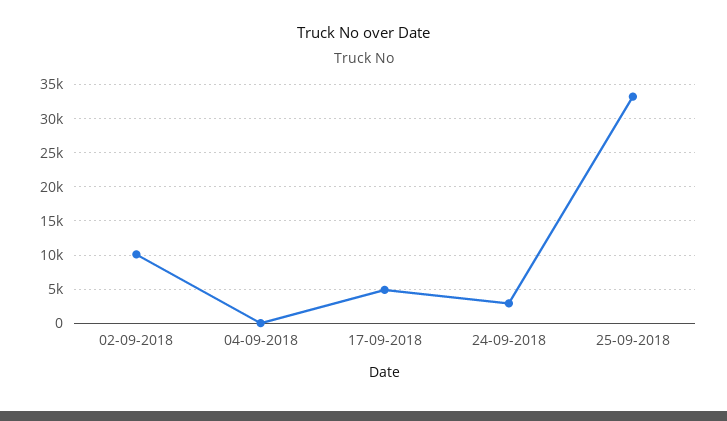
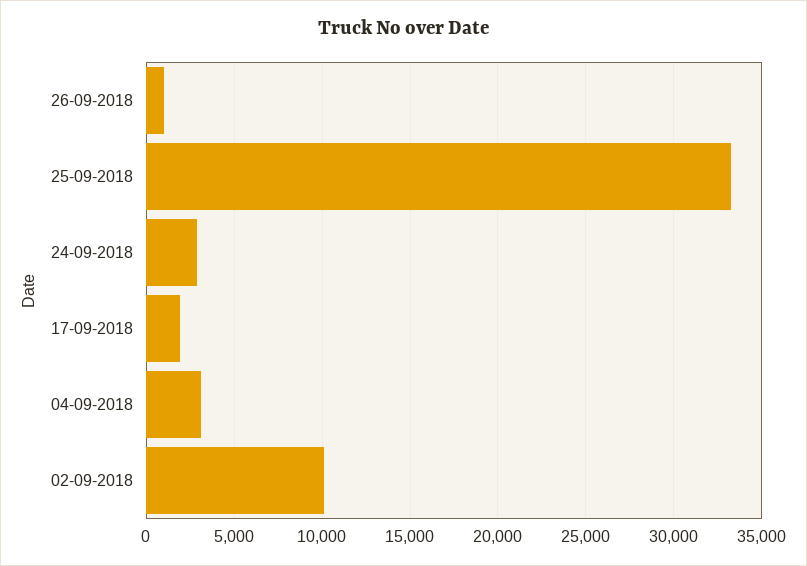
04-09-2018: 0 -> 3000
17-09-2018: 5000 -> 2000
26-09-2018: none -> 1000

